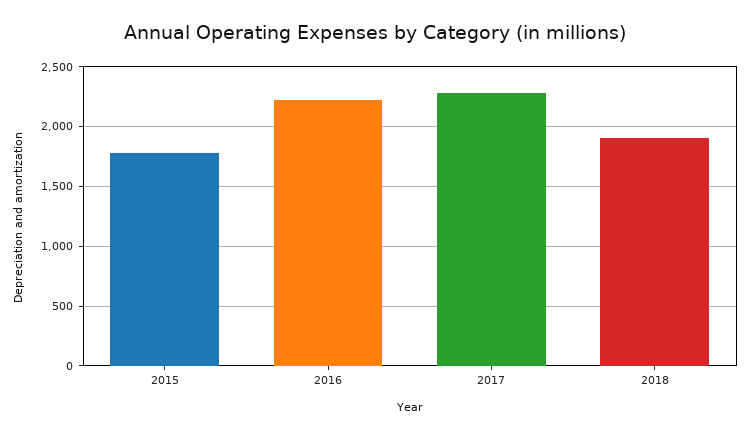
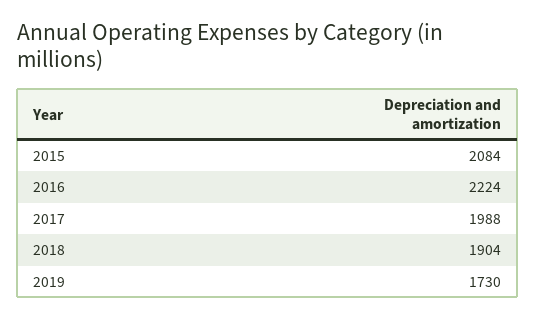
2015: 1800 -> 2084
2017: 2300 -> 1988
2019: none -> 1730

